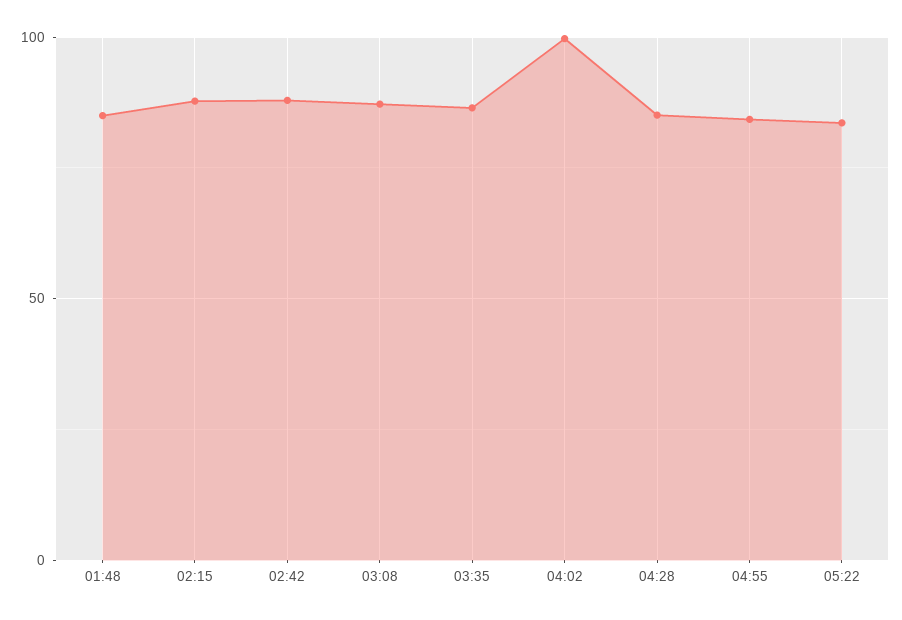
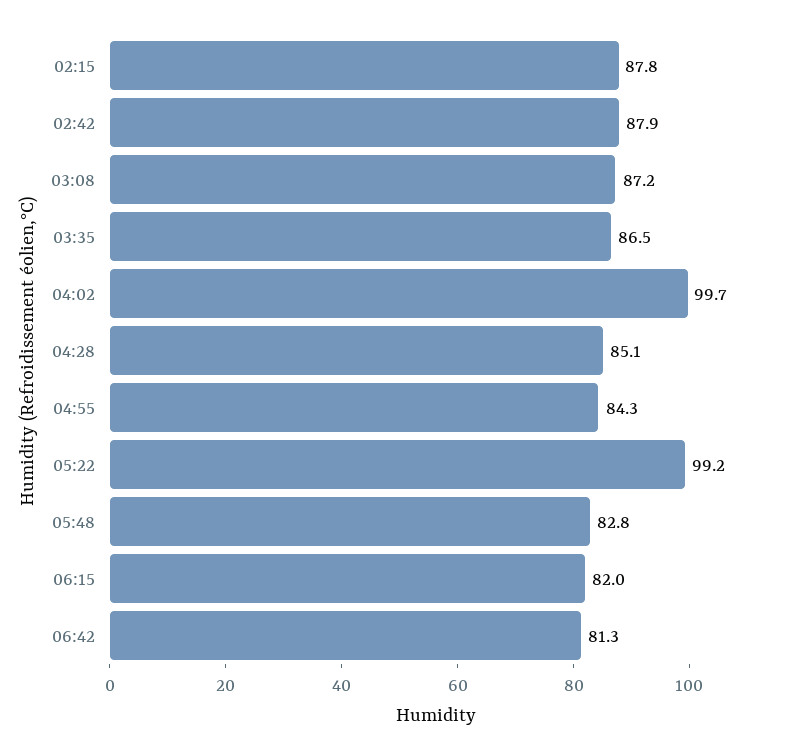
01:48: 85 -> none
05:22: 85 -> 99.2
05:48: none -> 82.8
06:15: none -> 82
06:42: none -> 81.3

